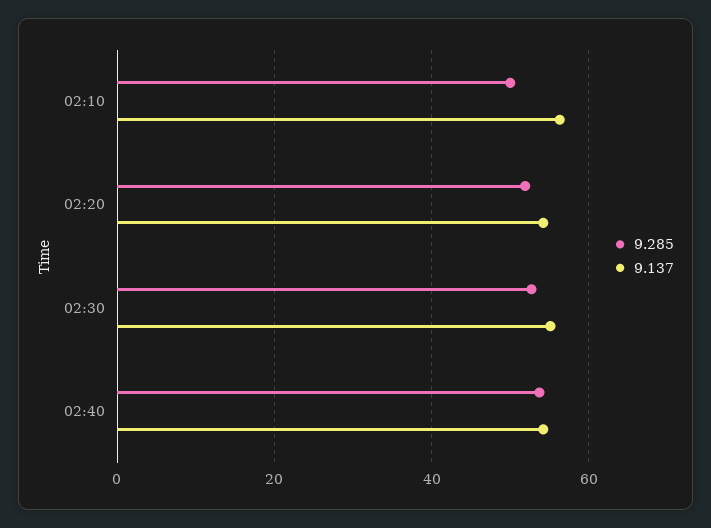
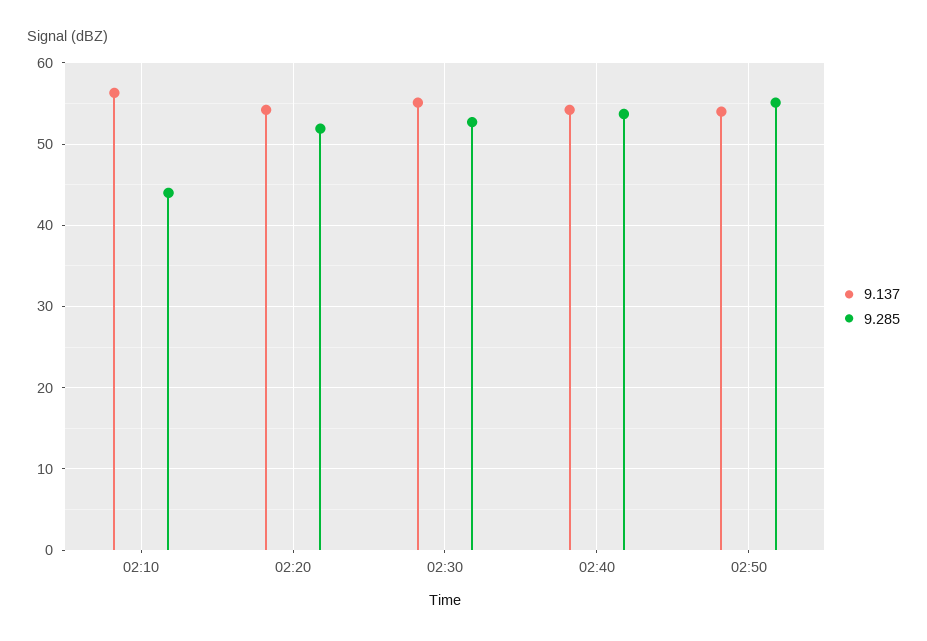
9.285, 02:10: 50 -> 44
9.137, 02:50: none -> 54
9.285, 02:50: none -> 55

